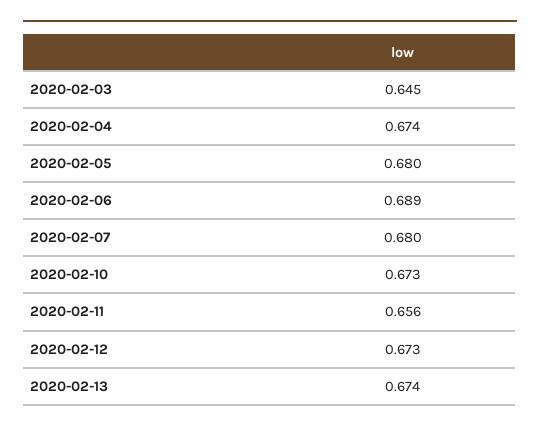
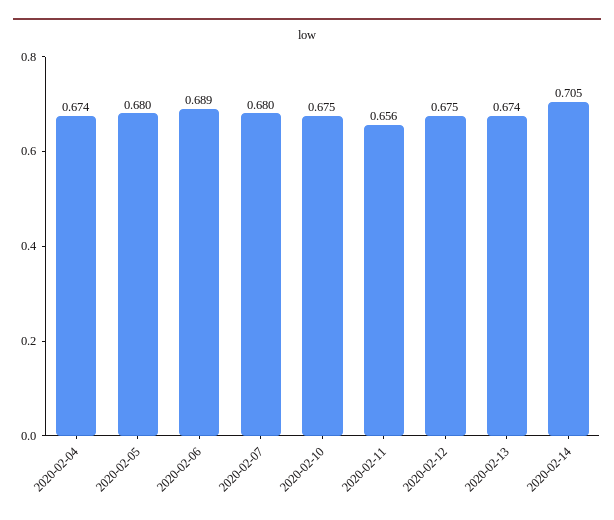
2020-02-03: 0.645 -> none
2020-02-10: 0.673 -> 0.675
2020-02-12: 0.673 -> 0.675
2020-02-14: none -> 0.705

